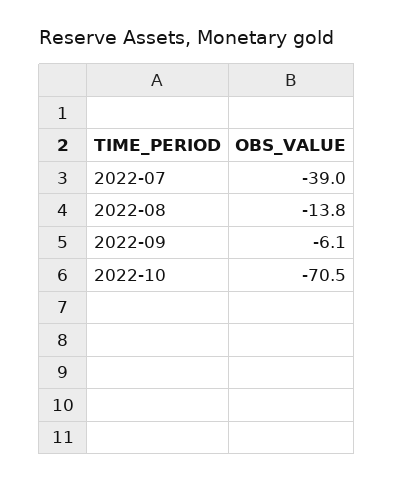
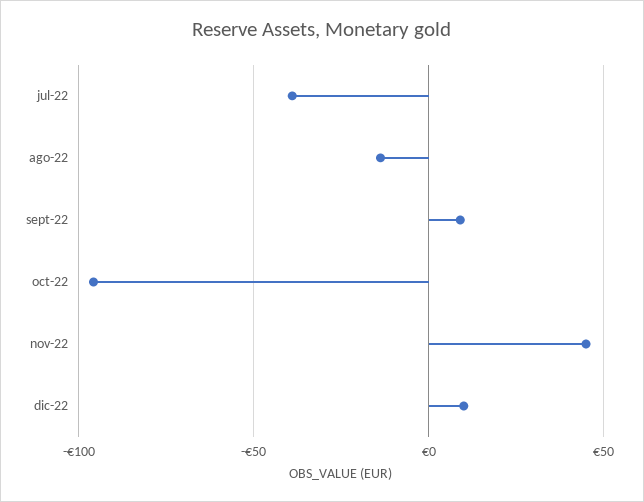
2022-09: -6.1 -> 10
2022-10: -70.5 -> -95
nov-22: none -> 45
dic-22: none -> 10

